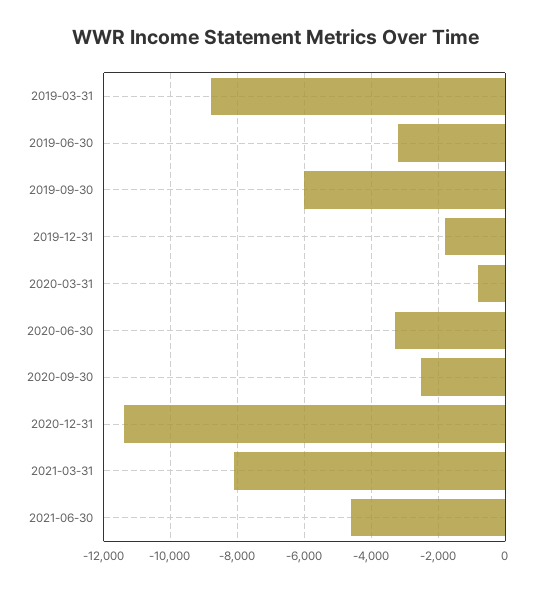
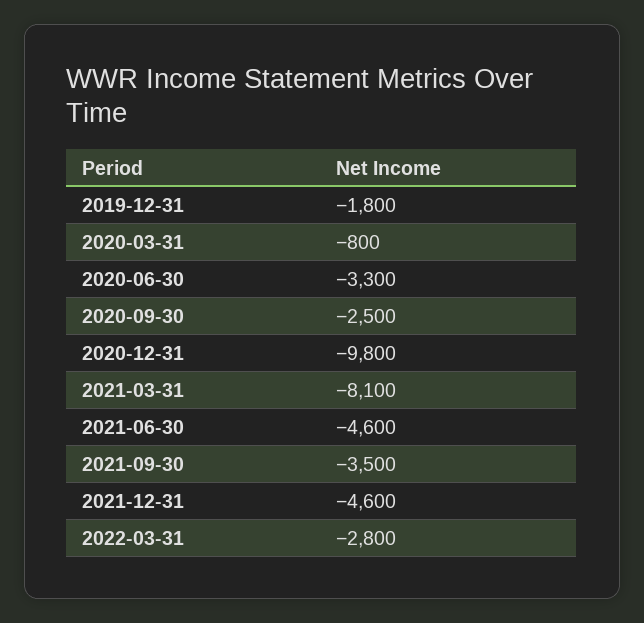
2019-03-31: -8800 -> none
2019-06-30: -3200 -> none
2019-09-30: -6000 -> none
2020-12-31: -11400 -> -9800
2021-09-30: none -> -3500
2021-12-31: none -> -4600
2022-03-31: none -> -2800

